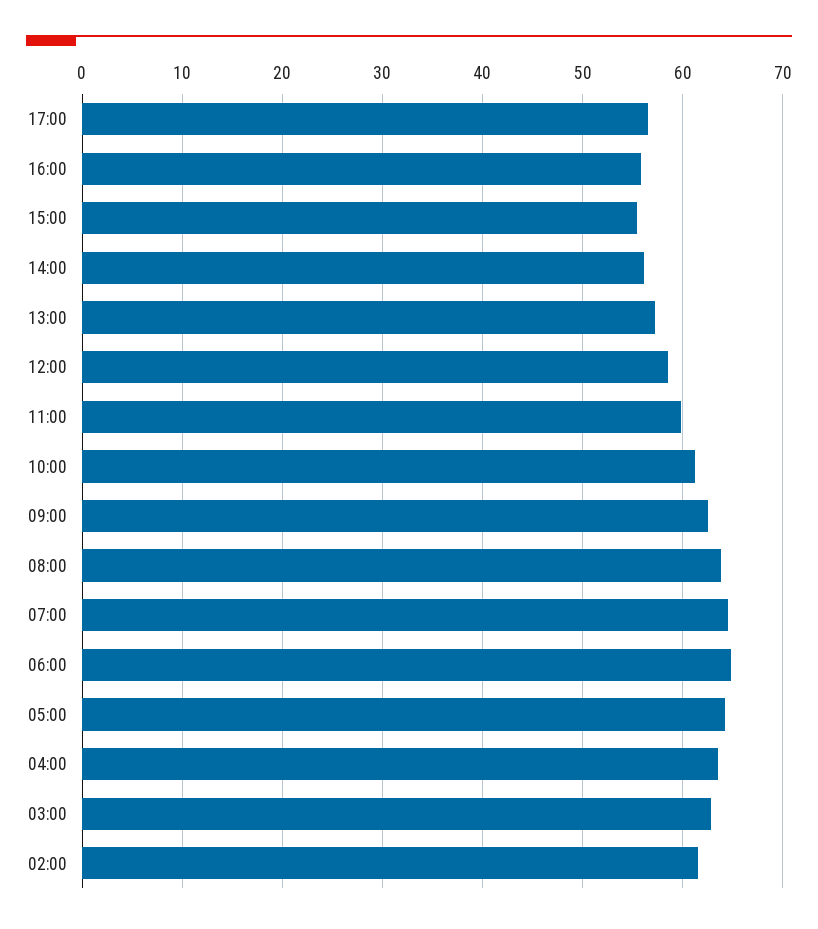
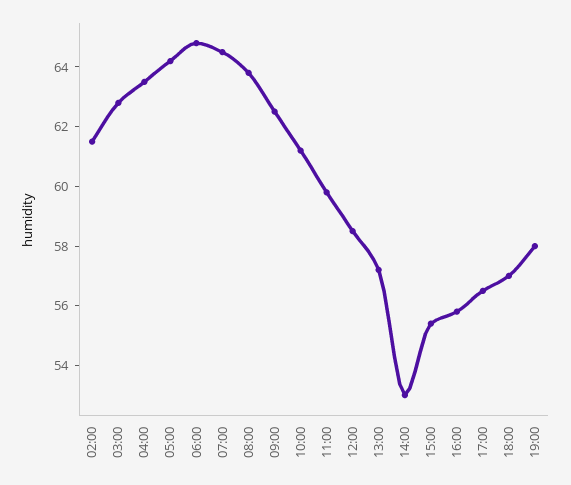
14:00: 56 -> 53
18:00: none -> 57
19:00: none -> 58

